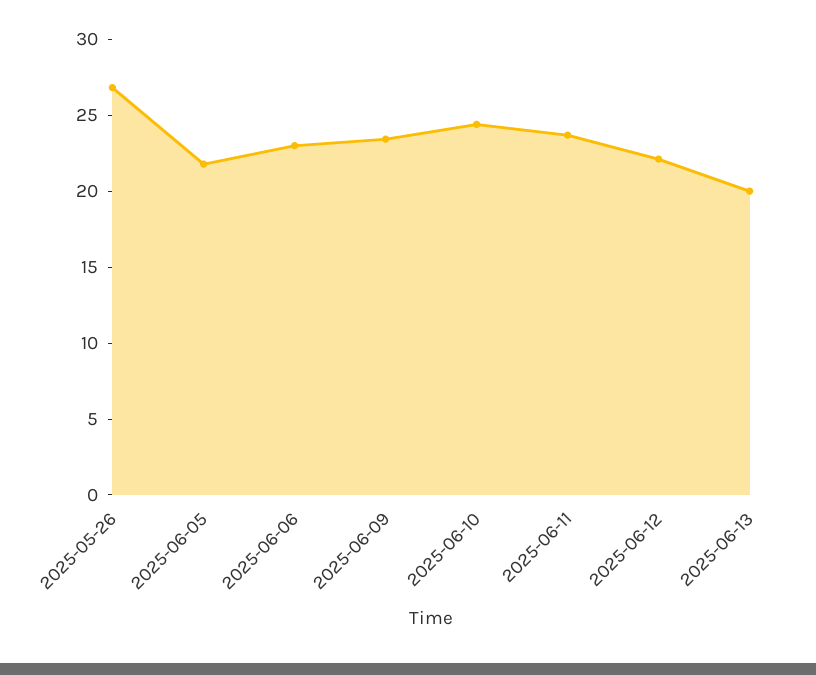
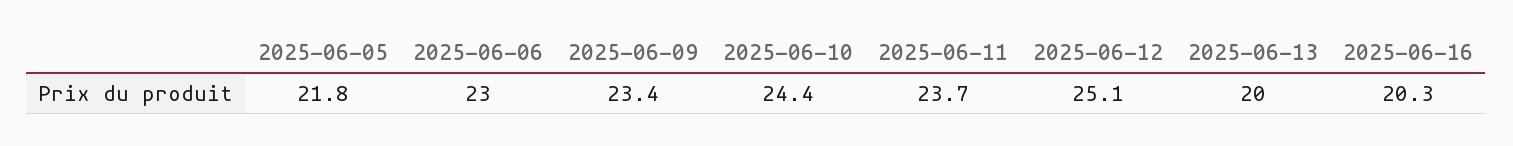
2025-05-26: 27 -> none
2025-06-12: 22 -> 25.1
2025-06-16: none -> 20.3

